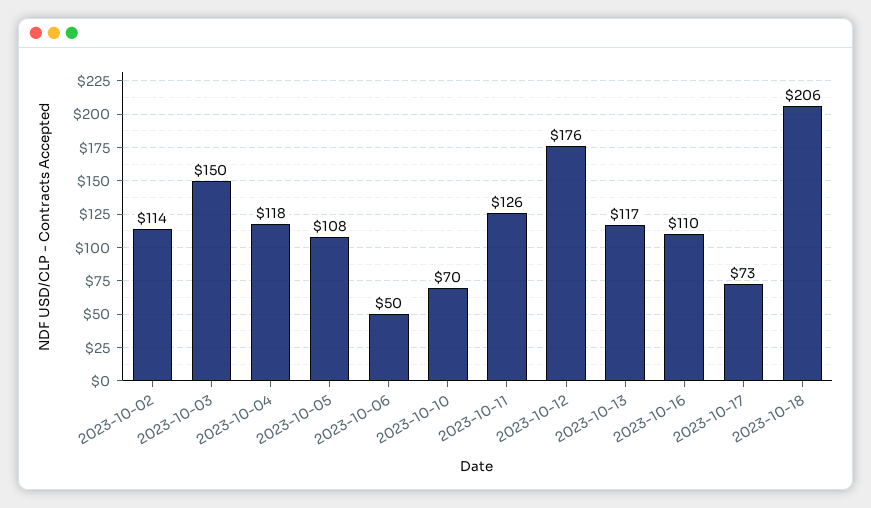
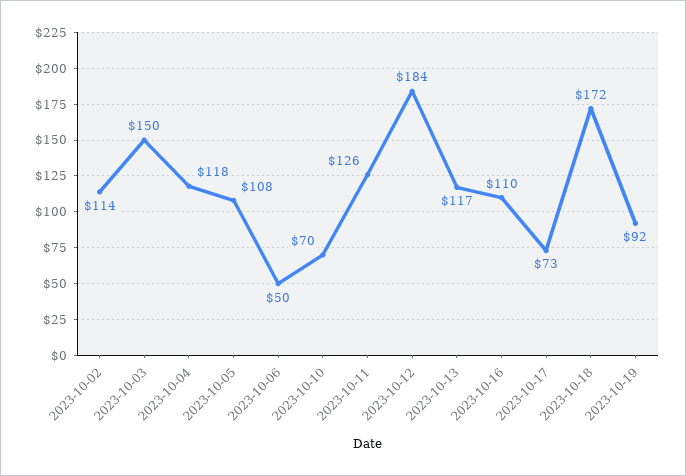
2023-10-12: 176 -> 184
2023-10-18: 206 -> 172
2023-10-19: none -> 92

